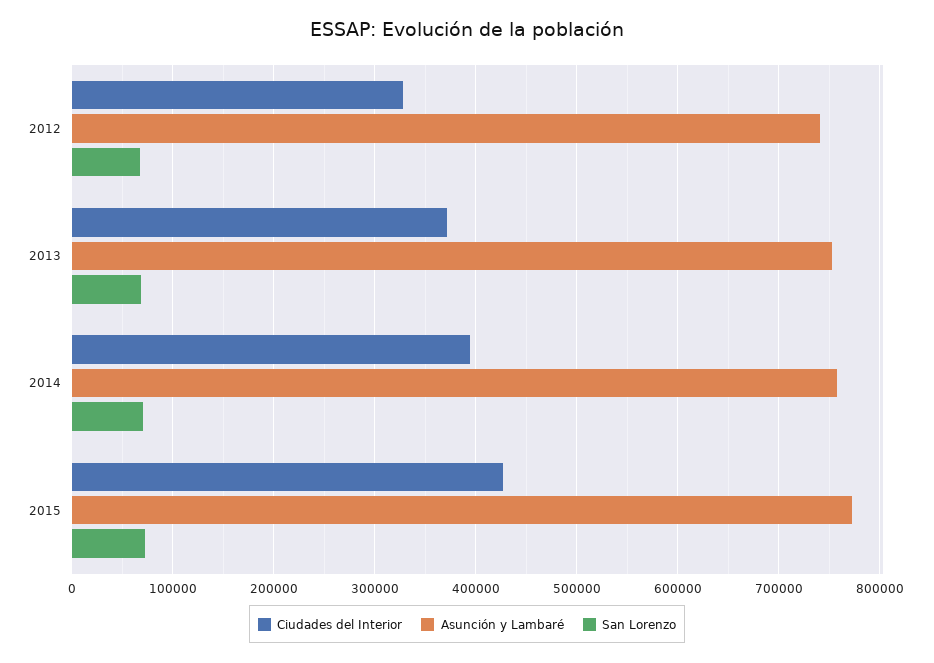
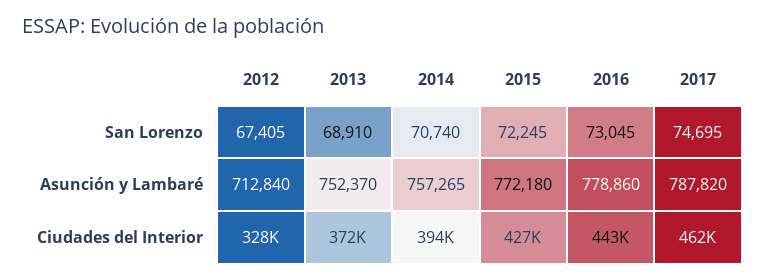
Asunción y Lambaré, 2012: 740000 -> 712840
San Lorenzo, 2016: none -> 73045
San Lorenzo, 2017: none -> 74695
Asunción y Lambaré, 2016: none -> 778860
Asunción y Lambaré, 2017: none -> 787820
Ciudades del Interior, 2016: none -> 443000
Ciudades del Interior, 2017: none -> 462000

